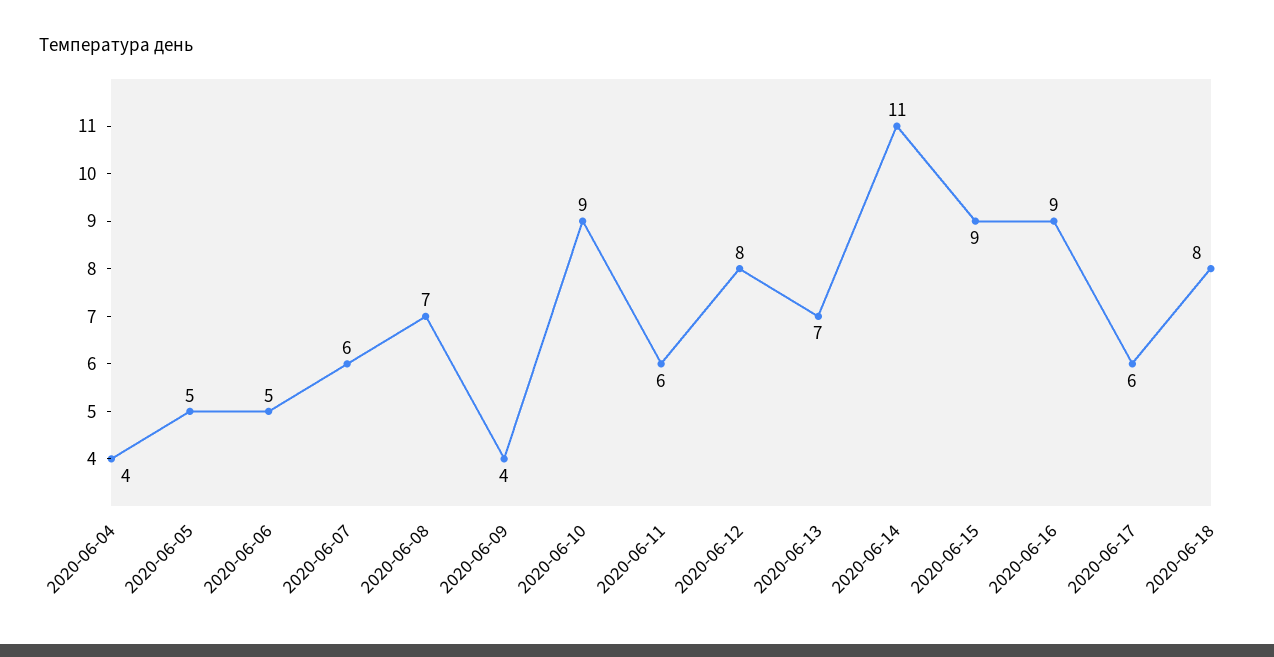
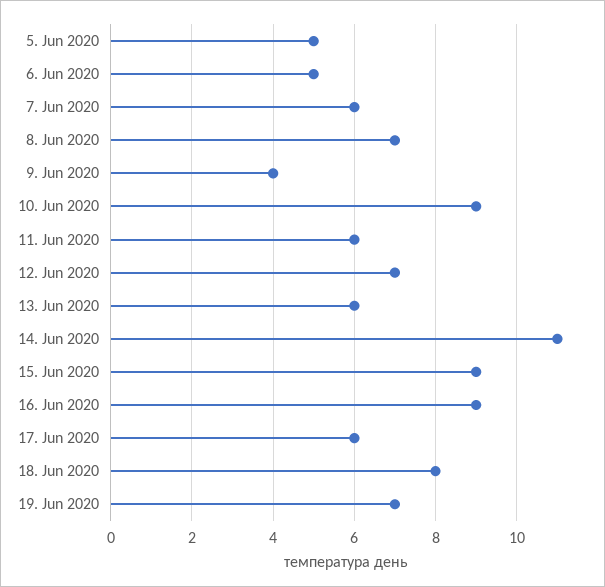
2020-06-04: 4 -> none
2020-06-12: 8 -> 7
2020-06-13: 7 -> 6
19. Jun 2020: none -> 7

